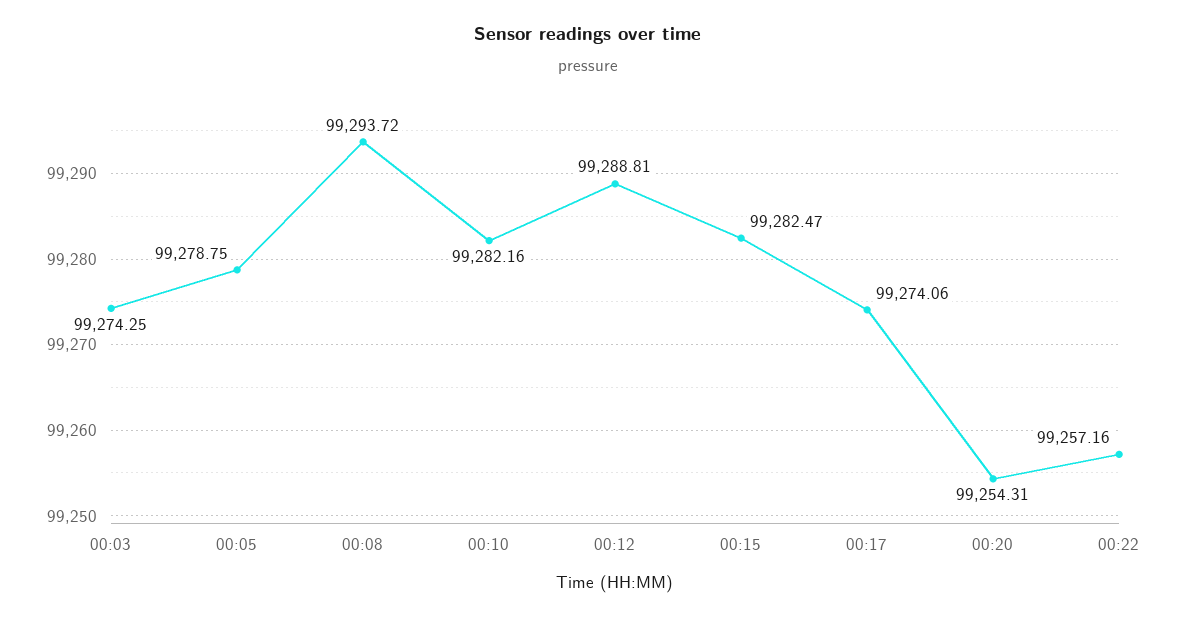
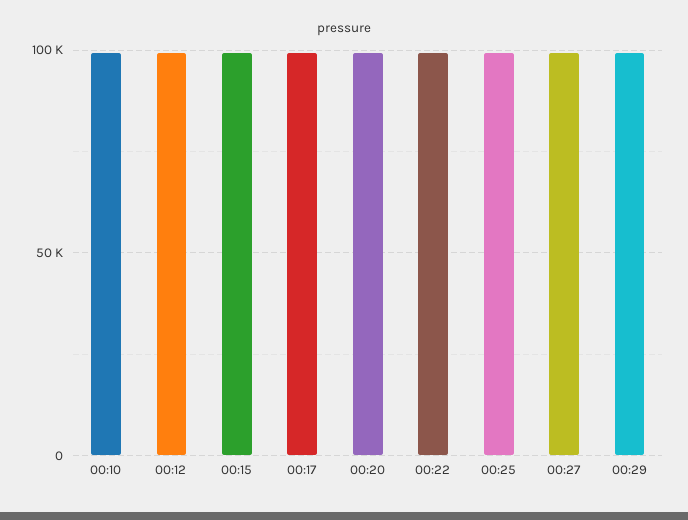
00:03: 99274.25 -> none
00:05: 99278.75 -> none
00:08: 99293.72 -> none
00:25: none -> 100000
00:27: none -> 100000
00:29: none -> 100000

